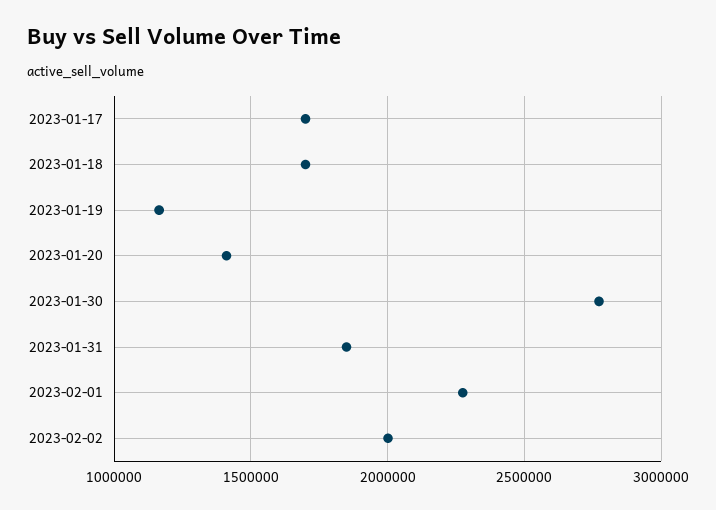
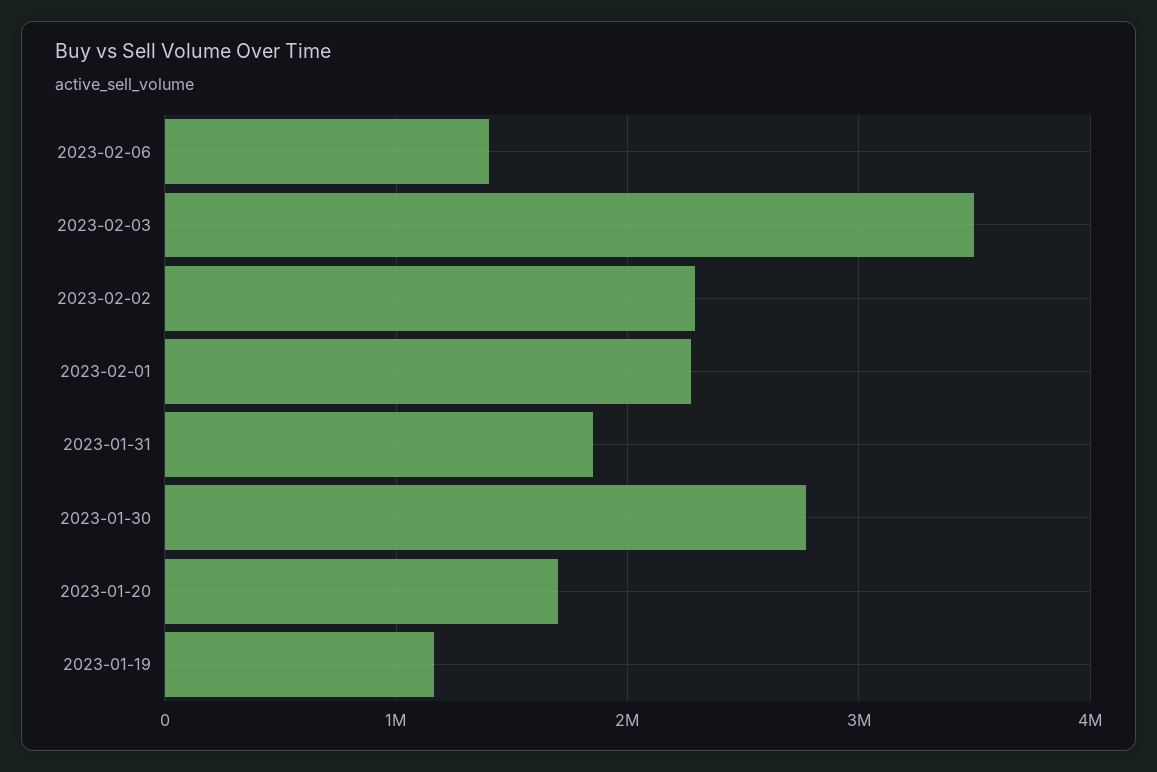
2023-01-17: 1700000 -> none
2023-01-18: 1700000 -> none
2023-01-20: 1400000 -> 1700000
2023-02-02: 2000000 -> 2300000
2023-02-06: none -> 1400000
2023-02-03: none -> 3500000

